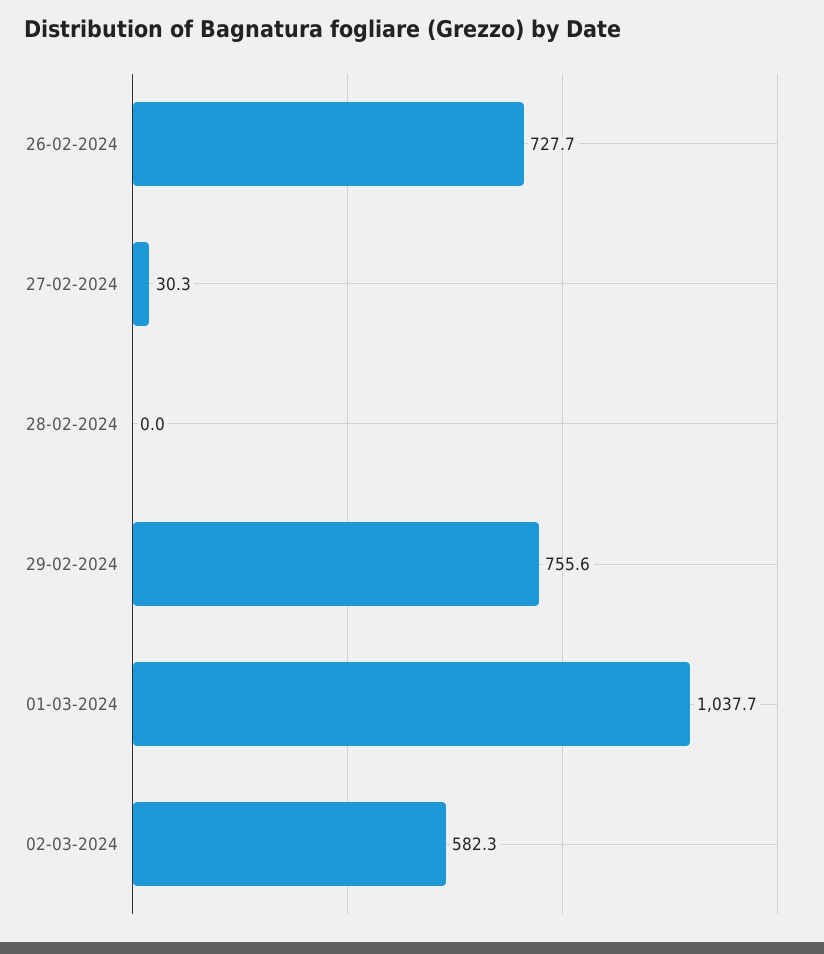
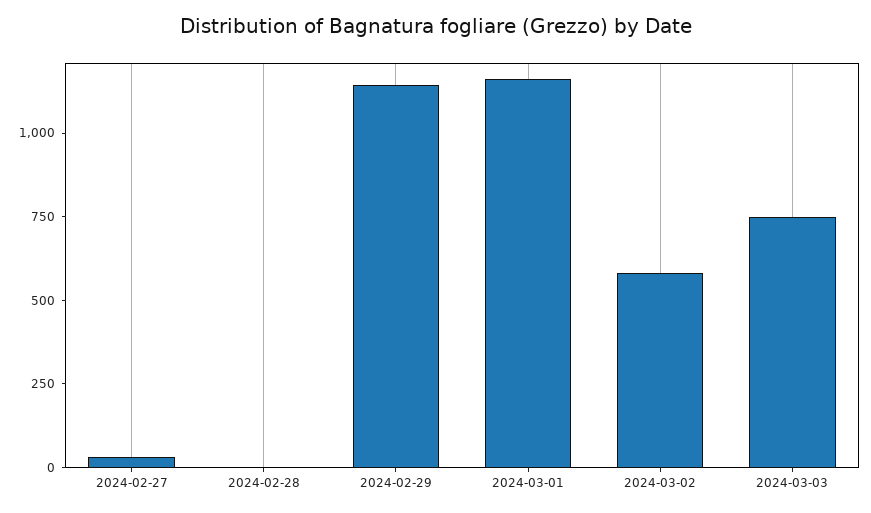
26-02-2024: 727.7 -> none
29-02-2024: 755.6 -> 1150
01-03-2024: 1037.7 -> 1150
2024-03-03: none -> 750

